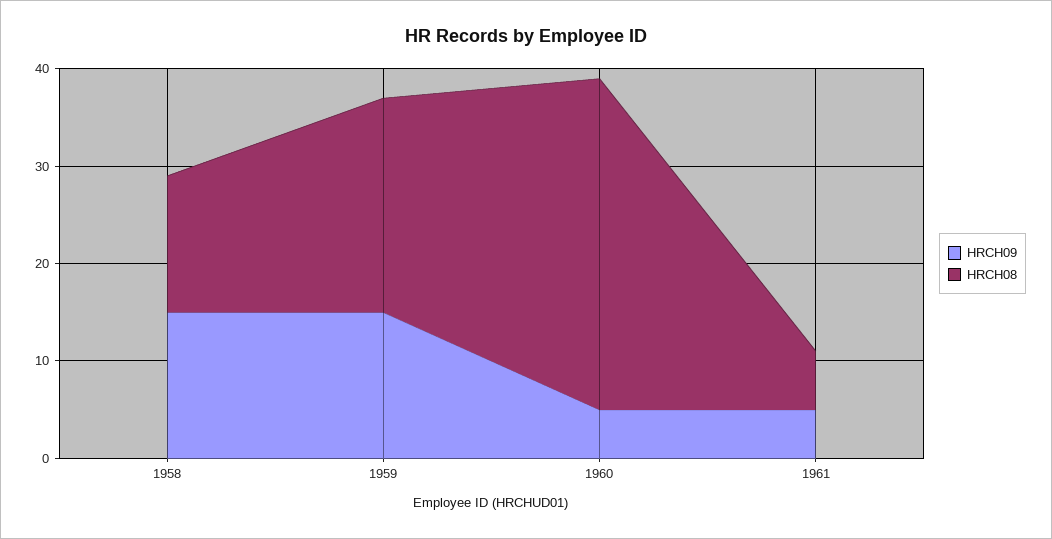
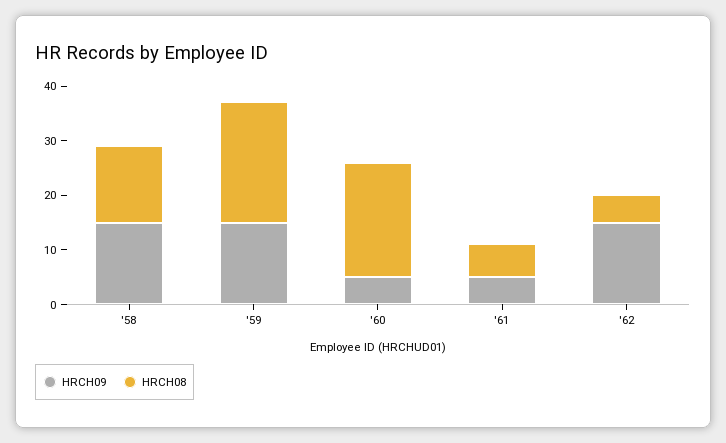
HRCH08, 1960: 34 -> 20
HRCH09, '62: none -> 15
HRCH08, '62: none -> 5

